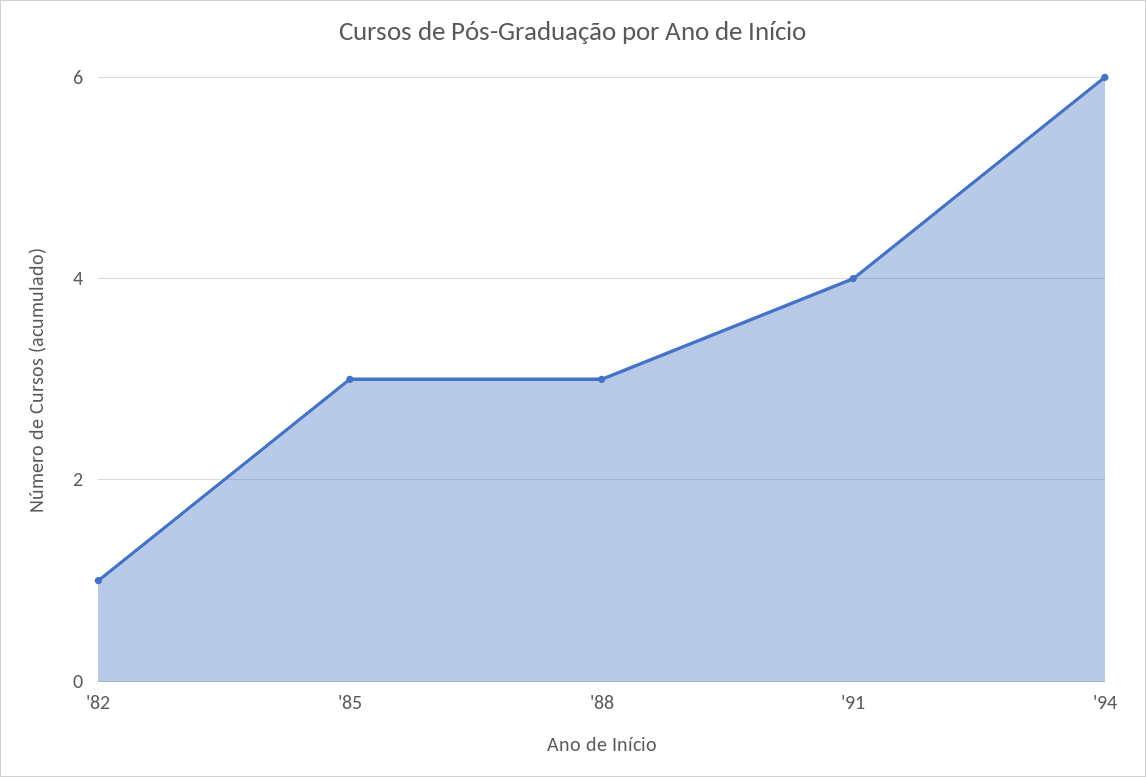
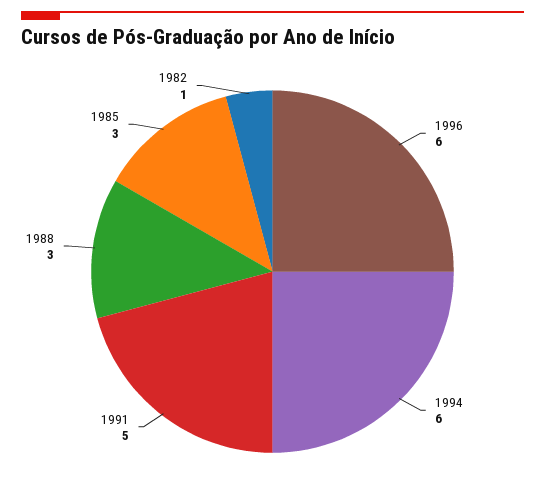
'91: 4 -> 5
1996: none -> 6

